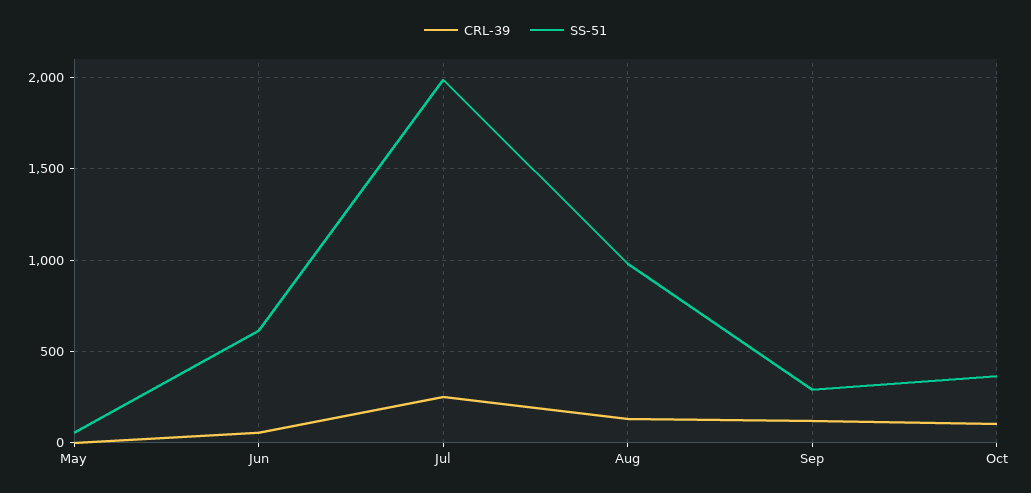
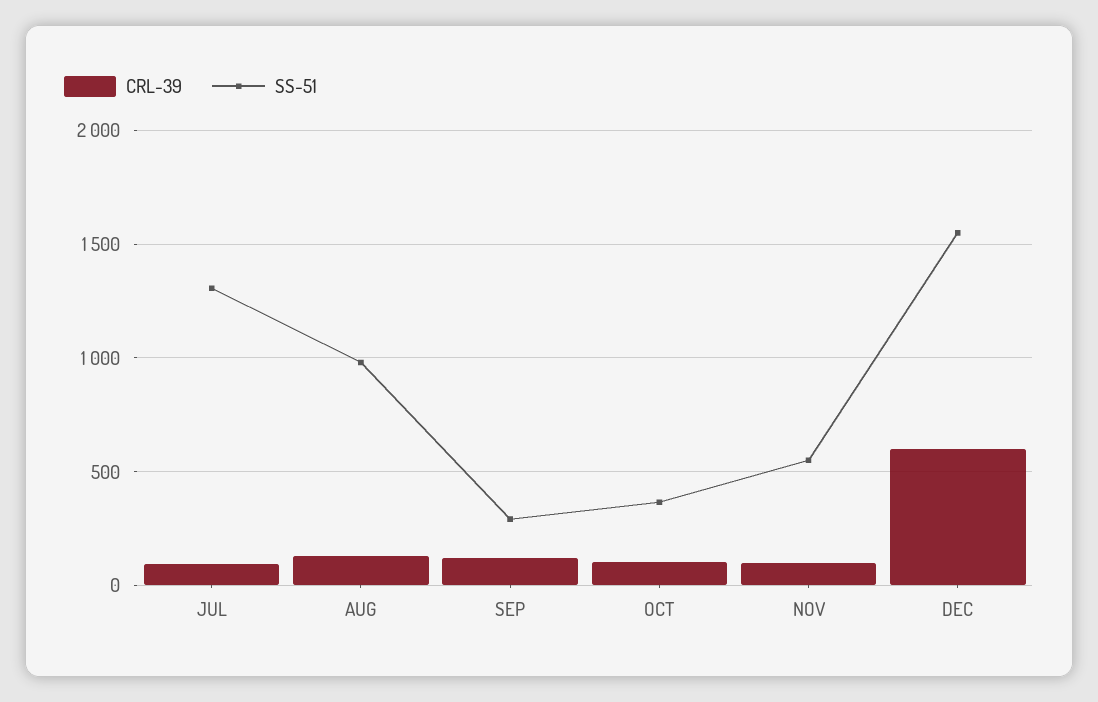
CRL-39, May: 0 -> none
SS-51, May: 50 -> none
CRL-39, Jun: 50 -> none
SS-51, Jun: 600 -> none
CRL-39, Jul: 250 -> 100
SS-51, Jul: 2000 -> 1300
CRL-39, NOV: none -> 100
SS-51, NOV: none -> 550
CRL-39, DEC: none -> 600
SS-51, DEC: none -> 1550

